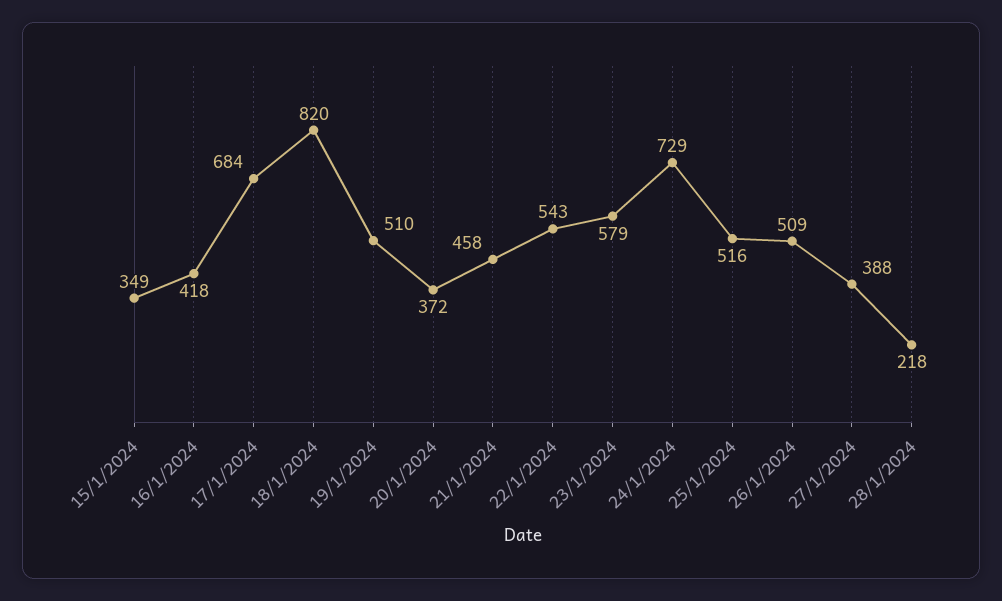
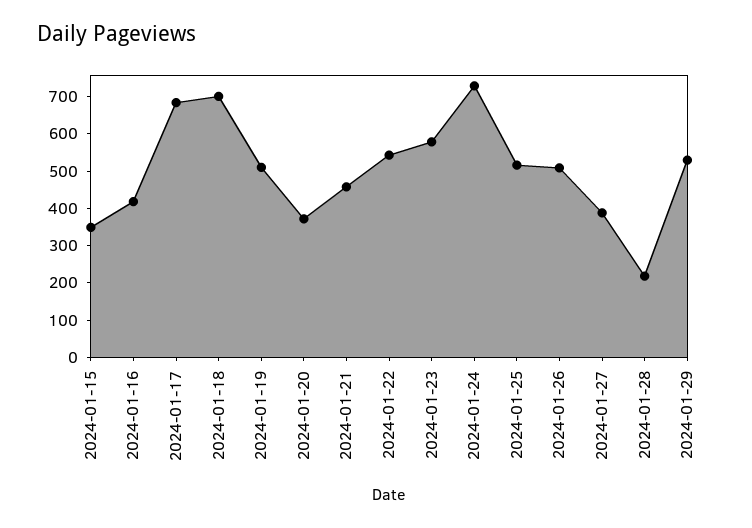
18/1/2024: 820 -> 700
2024-01-29: none -> 525

